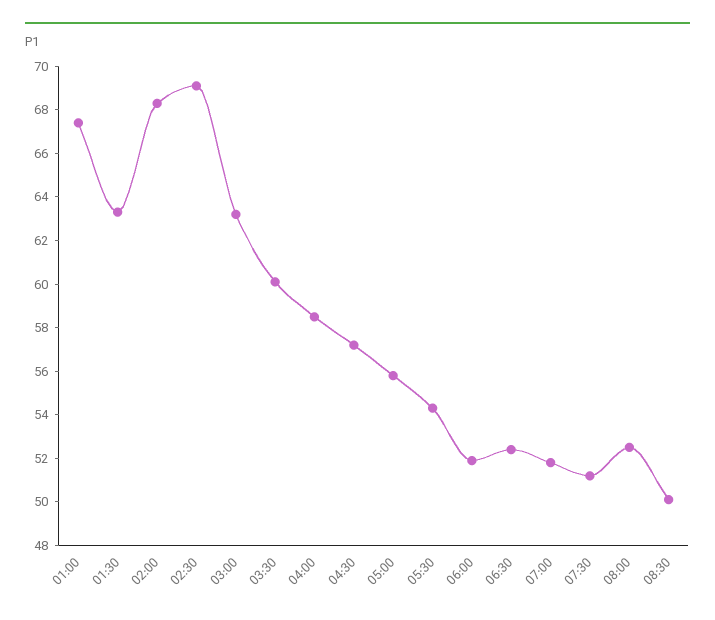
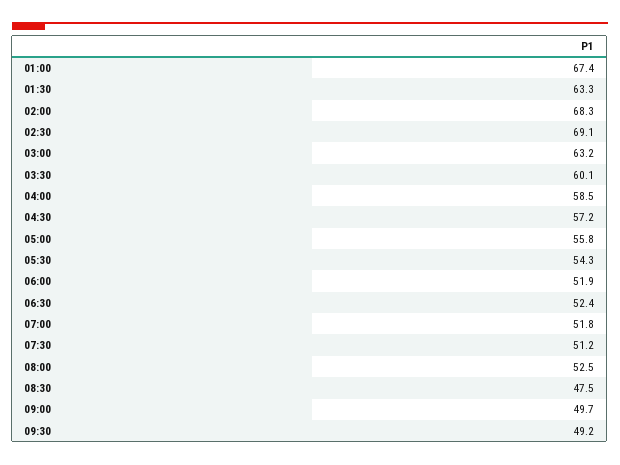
08:30: 50 -> 47.5
09:00: none -> 49.7
09:30: none -> 49.2

